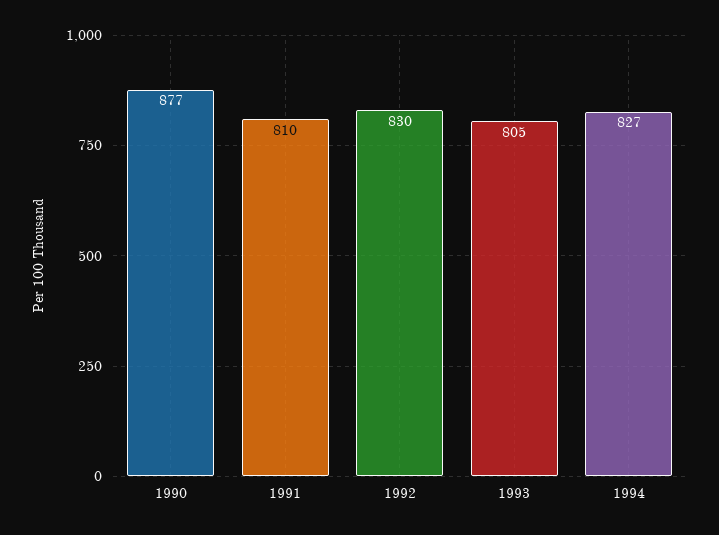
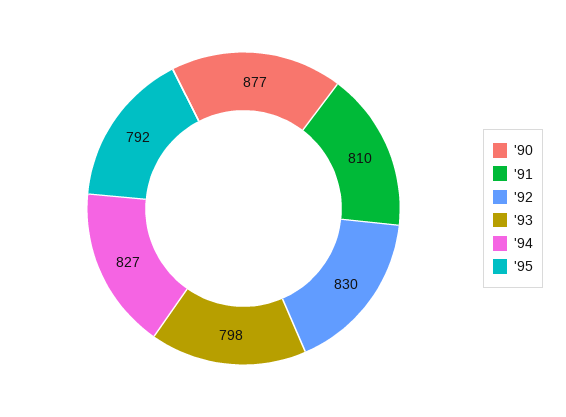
1993: 805 -> 798
'95: none -> 792

